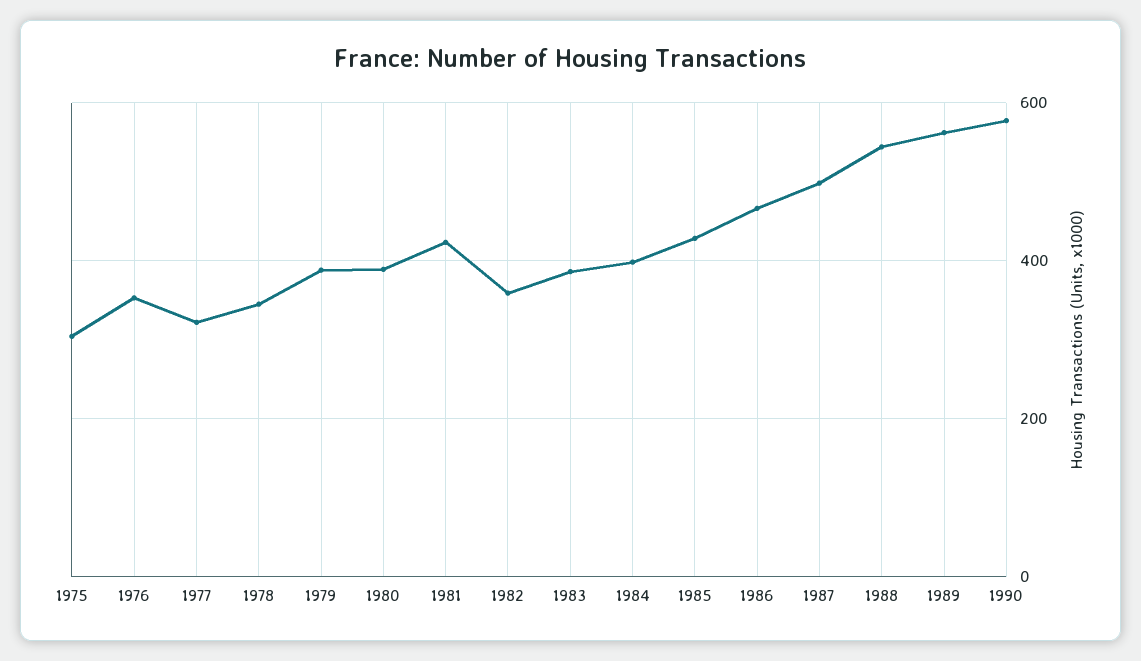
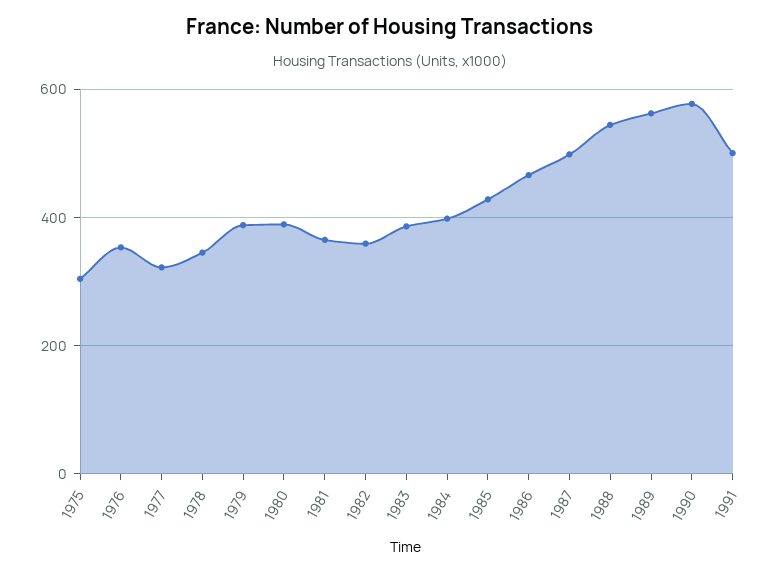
1981: 420 -> 360
1991: none -> 500

